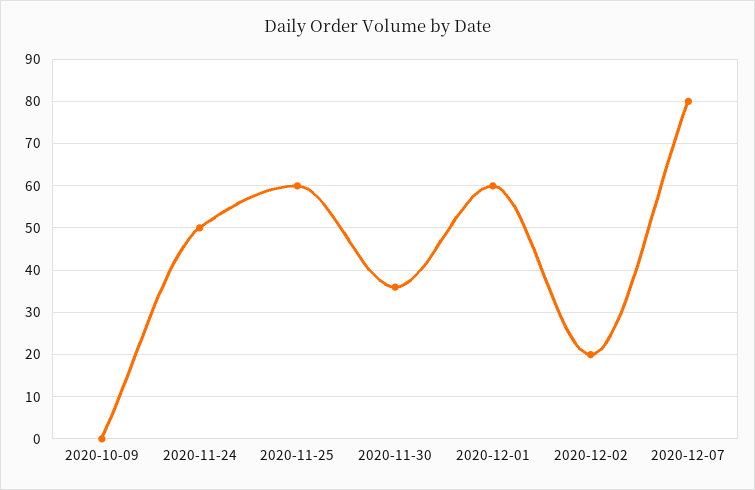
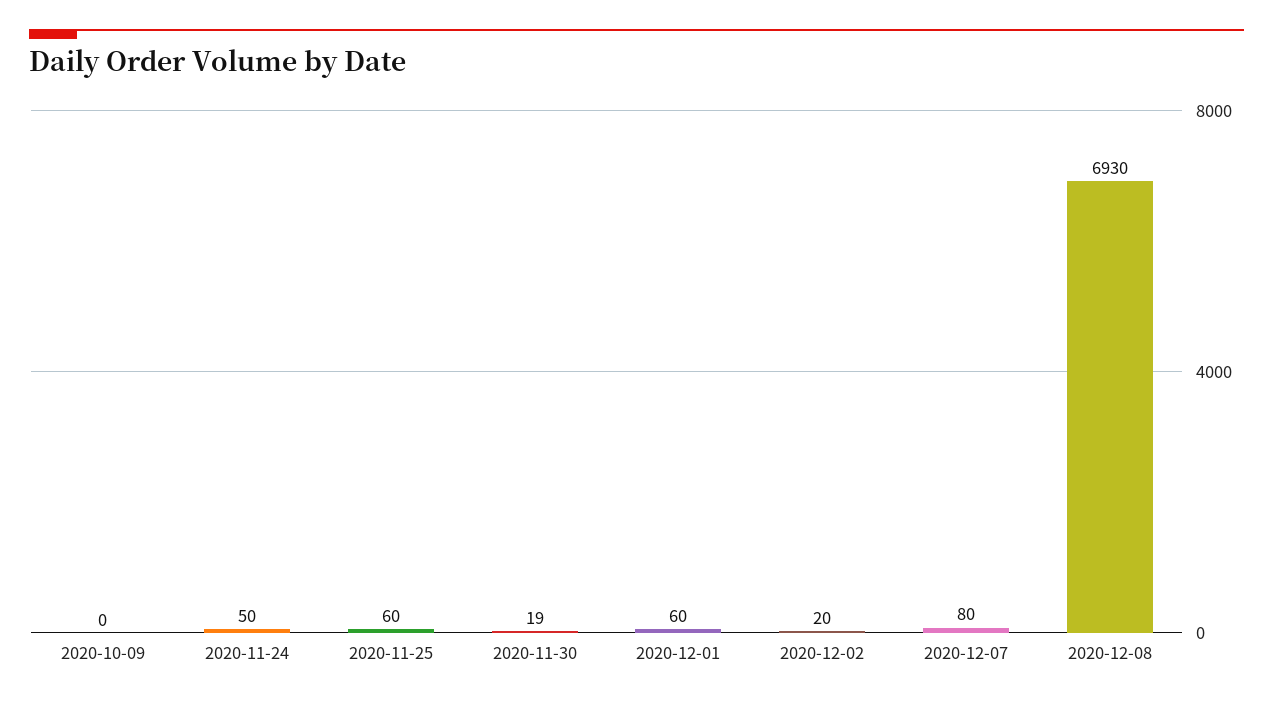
2020-11-30: 35 -> 19
2020-12-08: none -> 6930

